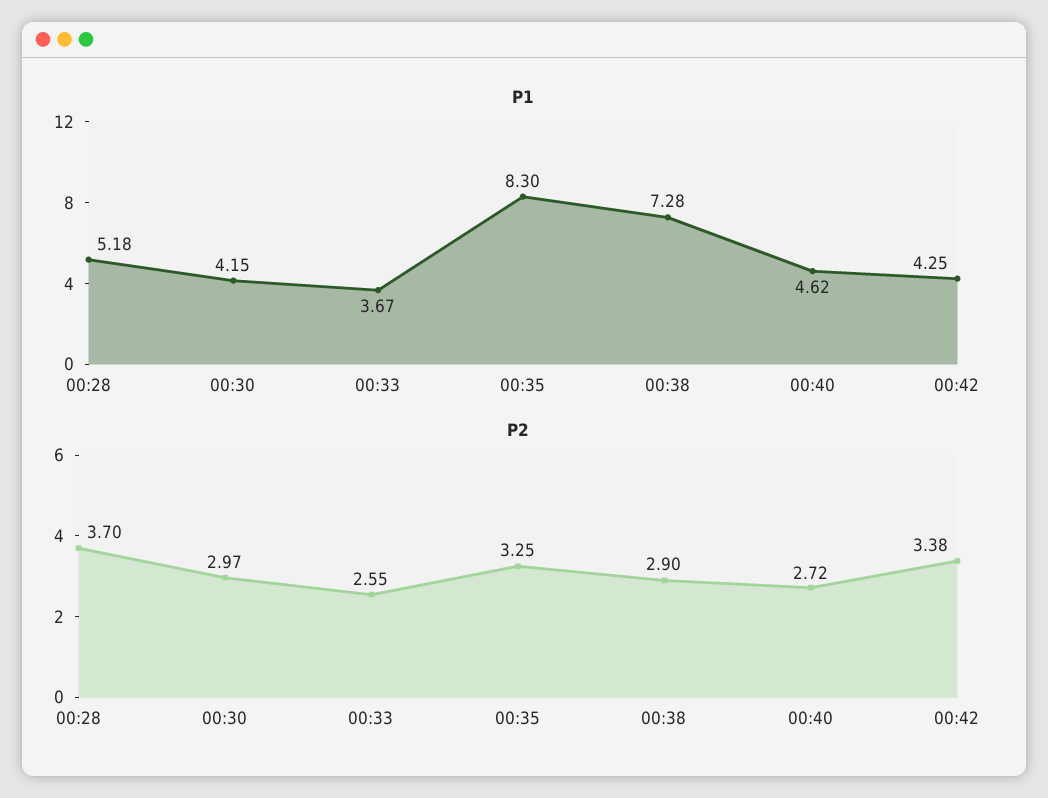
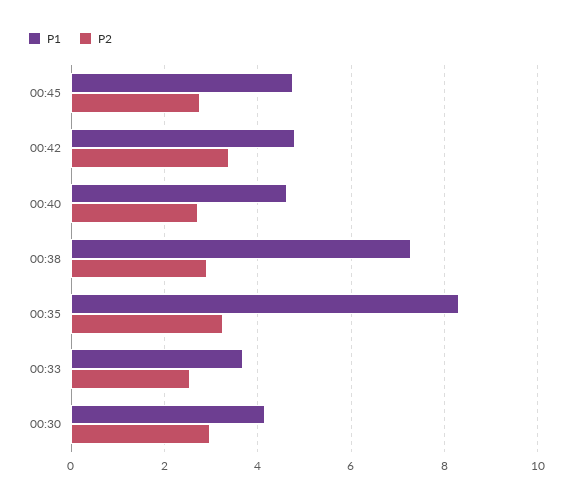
P1, 00:28: 5.18 -> none
P1, 00:42: 4.25 -> 4.8
P2, 00:28: 3.7 -> none
P1, 00:45: none -> 4.8
P2, 00:45: none -> 2.8

